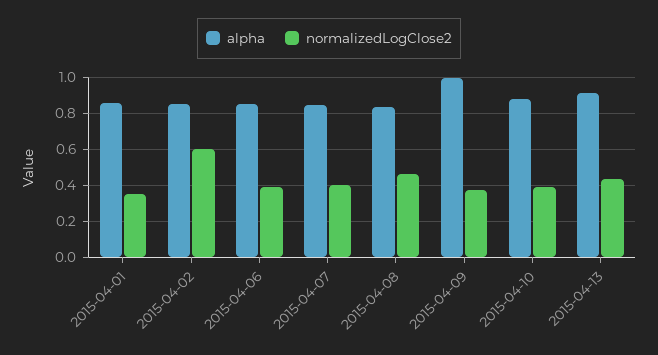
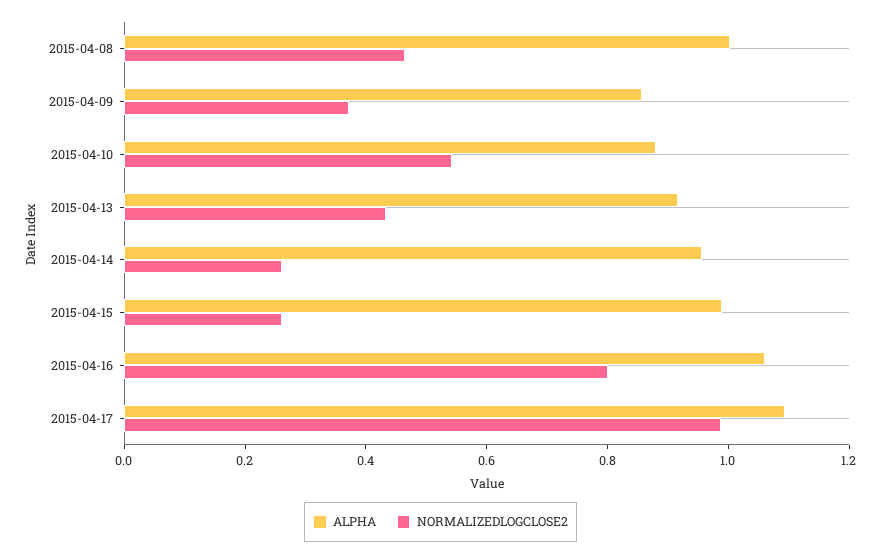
alpha, 2015-04-01: 0.85 -> none
normalizedLogClose2, 2015-04-01: 0.35 -> none
alpha, 2015-04-02: 0.85 -> none
normalizedLogClose2, 2015-04-02: 0.6 -> none
alpha, 2015-04-06: 0.85 -> none
normalizedLogClose2, 2015-04-06: 0.4 -> none
alpha, 2015-04-07: 0.85 -> none
normalizedLogClose2, 2015-04-07: 0.4 -> none
alpha, 2015-04-08: 0.85 -> 1
alpha, 2015-04-09: 1 -> 0.85
normalizedLogClose2, 2015-04-10: 0.4 -> 0.55
alpha, 2015-04-14: none -> 0.95
normalizedLogClose2, 2015-04-14: none -> 0.25
alpha, 2015-04-15: none -> 1
normalizedLogClose2, 2015-04-15: none -> 0.25
alpha, 2015-04-16: none -> 1.05
normalizedLogClose2, 2015-04-16: none -> 0.8
alpha, 2015-04-17: none -> 1.1
normalizedLogClose2, 2015-04-17: none -> 1

